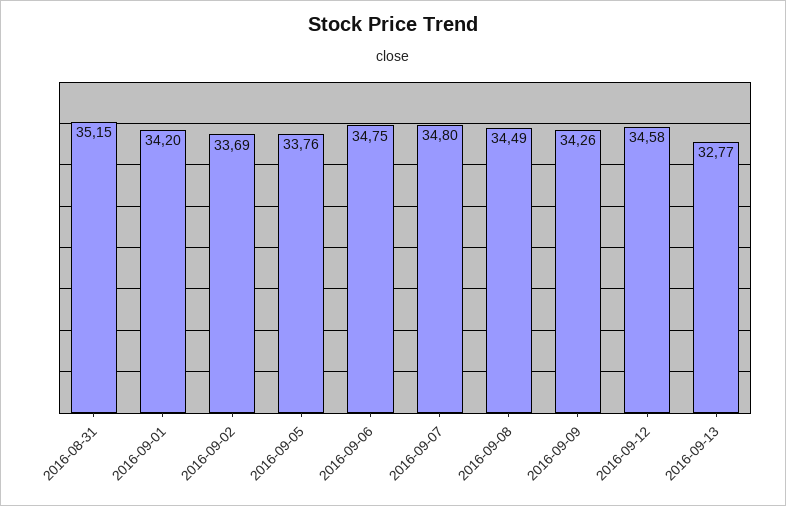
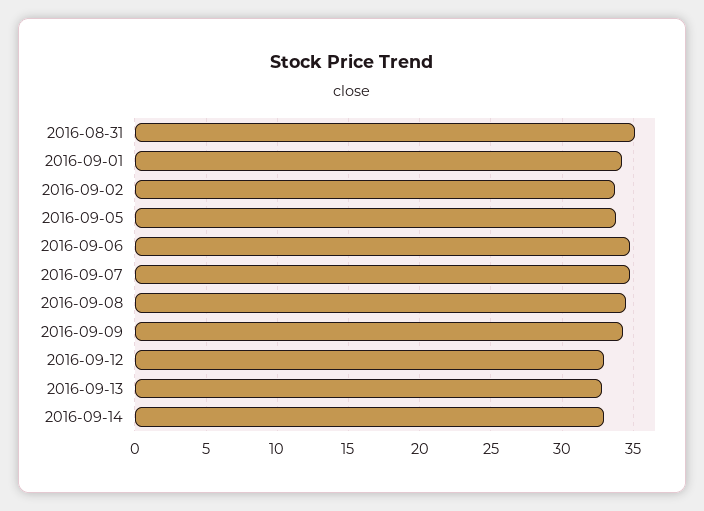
2016-09-12: 34.58 -> 33
2016-09-14: none -> 33

